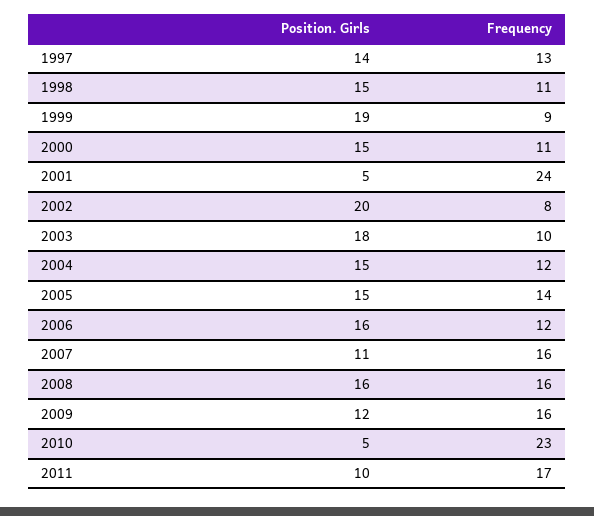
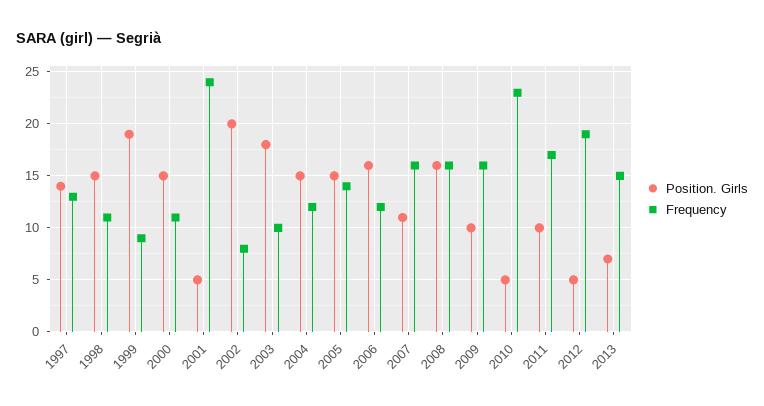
Position. Girls, 2009: 12 -> 10
Position. Girls, 2012: none -> 5
Frequency, 2012: none -> 19
Position. Girls, 2013: none -> 7
Frequency, 2013: none -> 15

